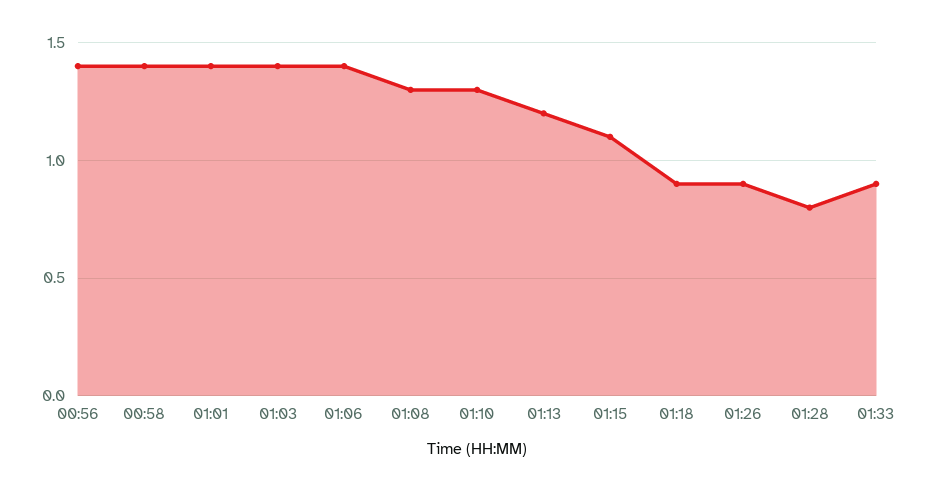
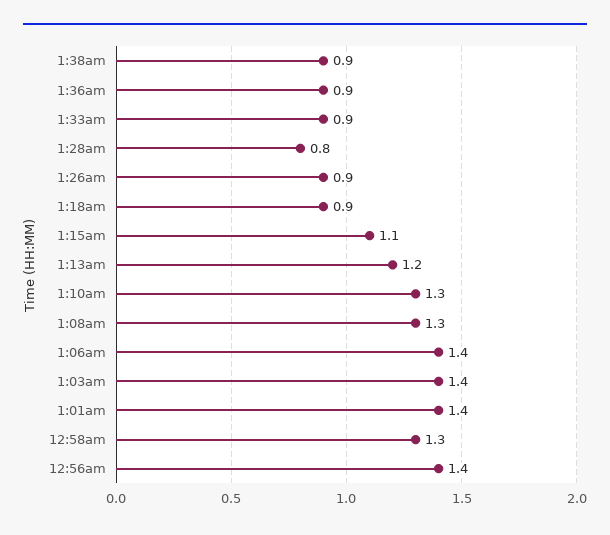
00:58: 1.4 -> 1.3
1:38am: none -> 0.9
1:36am: none -> 0.9

